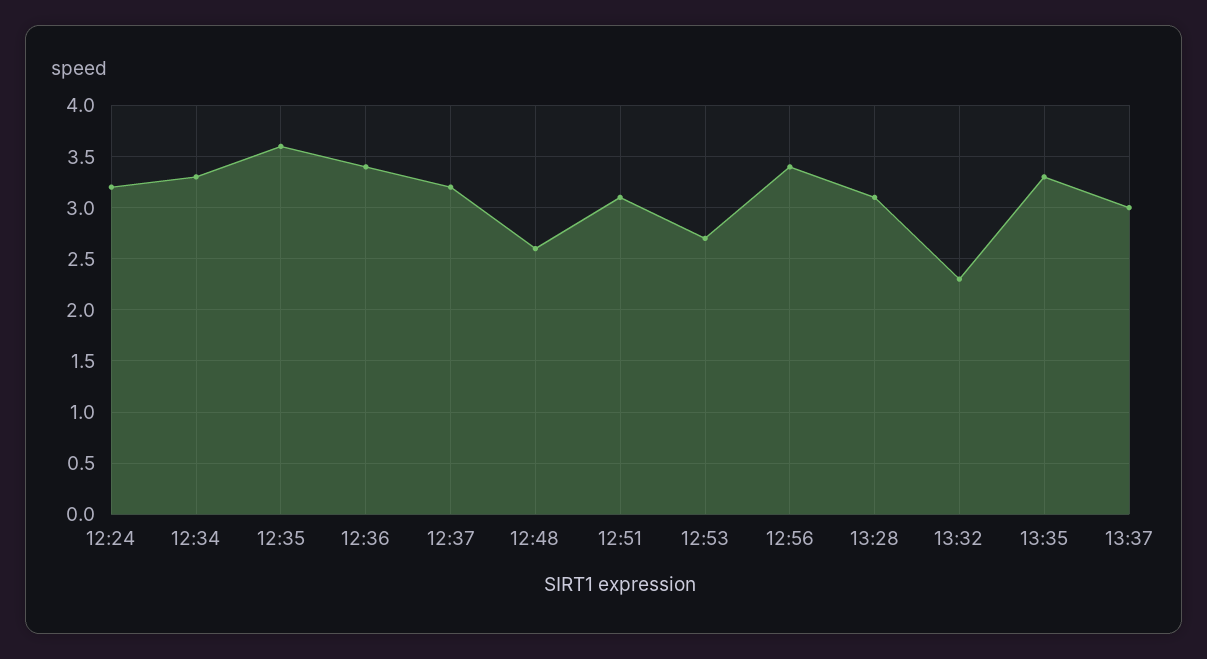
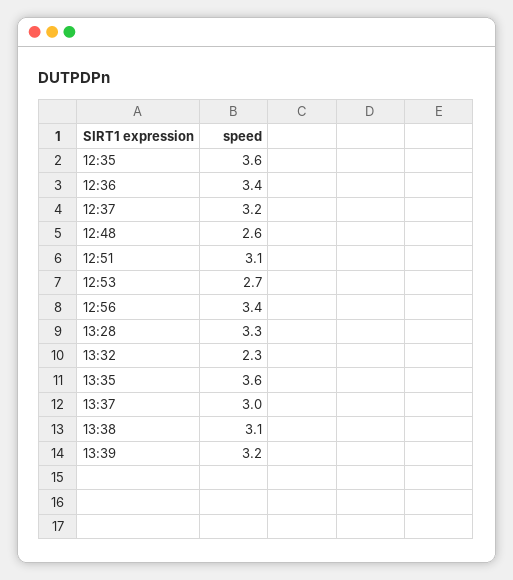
12:24: 3.2 -> none
12:34: 3.3 -> none
13:28: 3.1 -> 3.3
13:35: 3.3 -> 3.6
13:38: none -> 3.1
13:39: none -> 3.2

